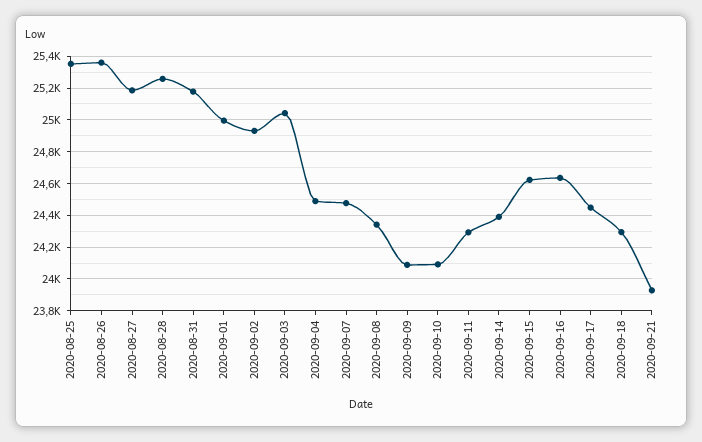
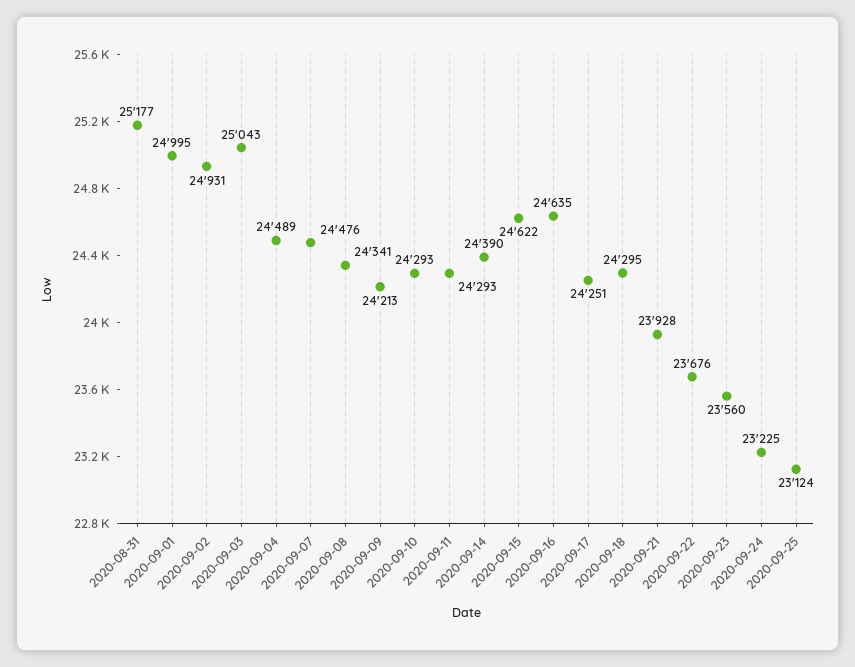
2020-08-25: 25350 -> none
2020-08-26: 25350 -> none
2020-08-27: 25200 -> none
2020-08-28: 25250 -> none
2020-09-09: 24100 -> 24213
2020-09-10: 24100 -> 24293
2020-09-17: 24450 -> 24251
2020-09-22: none -> 23676
2020-09-23: none -> 23560
2020-09-24: none -> 23225
2020-09-25: none -> 23124

